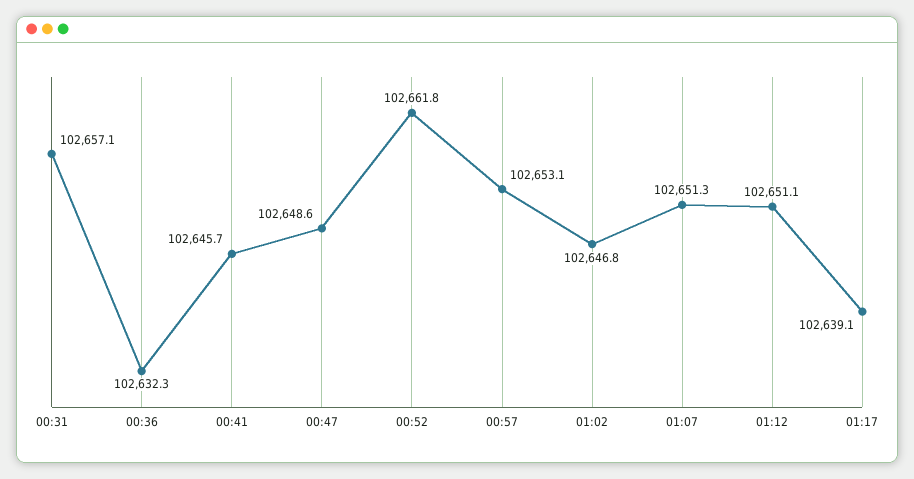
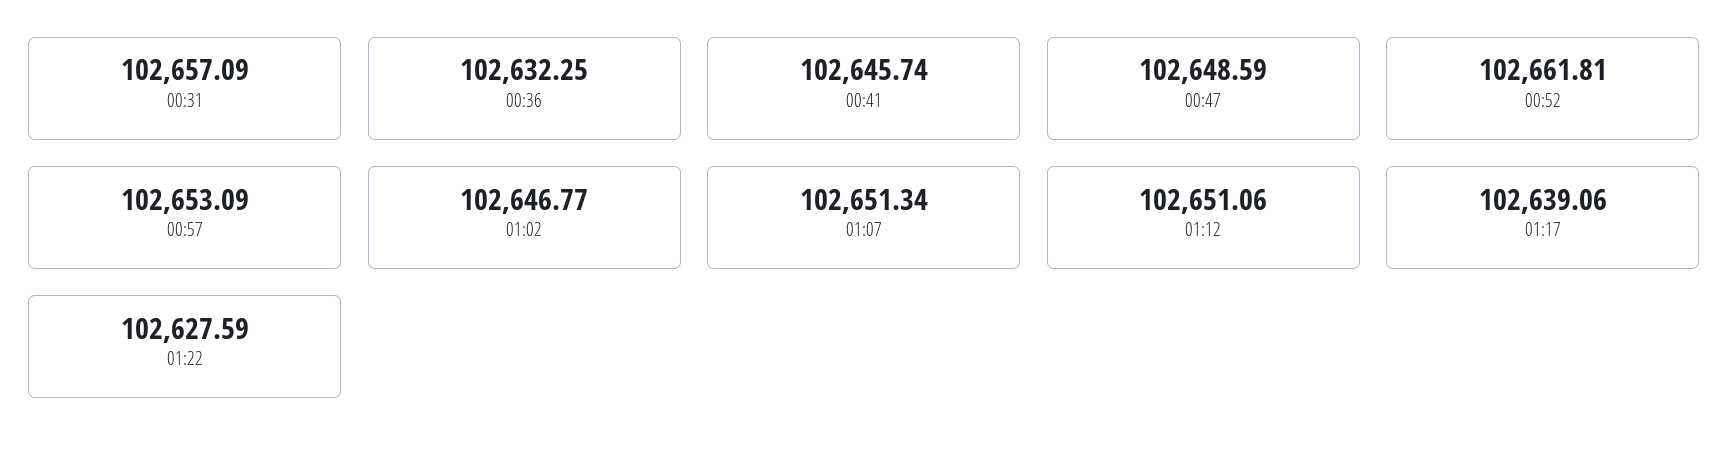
01:22: none -> 102627.59

